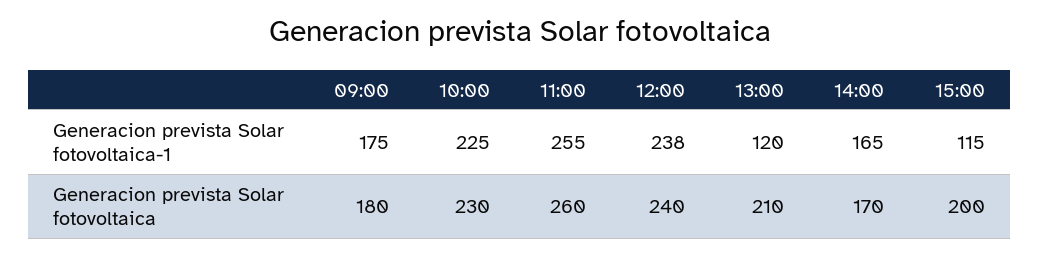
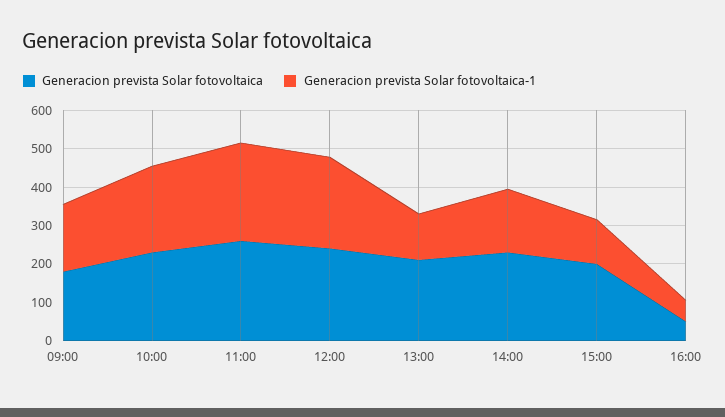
Generacion prevista Solar fotovoltaica, 14:00: 170 -> 225
Generacion prevista Solar fotovoltaica, 16:00: none -> 50
Generacion prevista Solar fotovoltaica-1, 16:00: none -> 50

